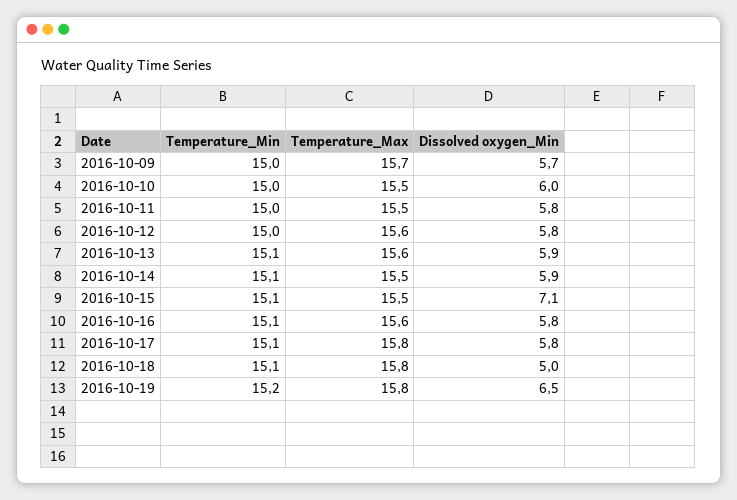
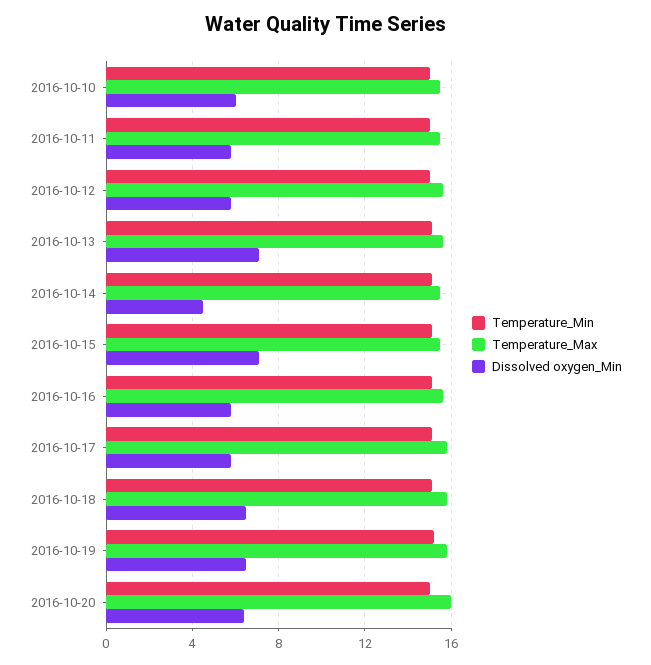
Temperature_Min, 2016-10-09: 15 -> none
Temperature_Max, 2016-10-09: 15.7 -> none
Dissolved oxygen_Min, 2016-10-09: 5.7 -> none
Dissolved oxygen_Min, 2016-10-13: 5.9 -> 7
Dissolved oxygen_Min, 2016-10-14: 5.9 -> 4.5
Dissolved oxygen_Min, 2016-10-18: 5 -> 6.5
Temperature_Min, 2016-10-20: none -> 15
Temperature_Max, 2016-10-20: none -> 16
Dissolved oxygen_Min, 2016-10-20: none -> 6.5

